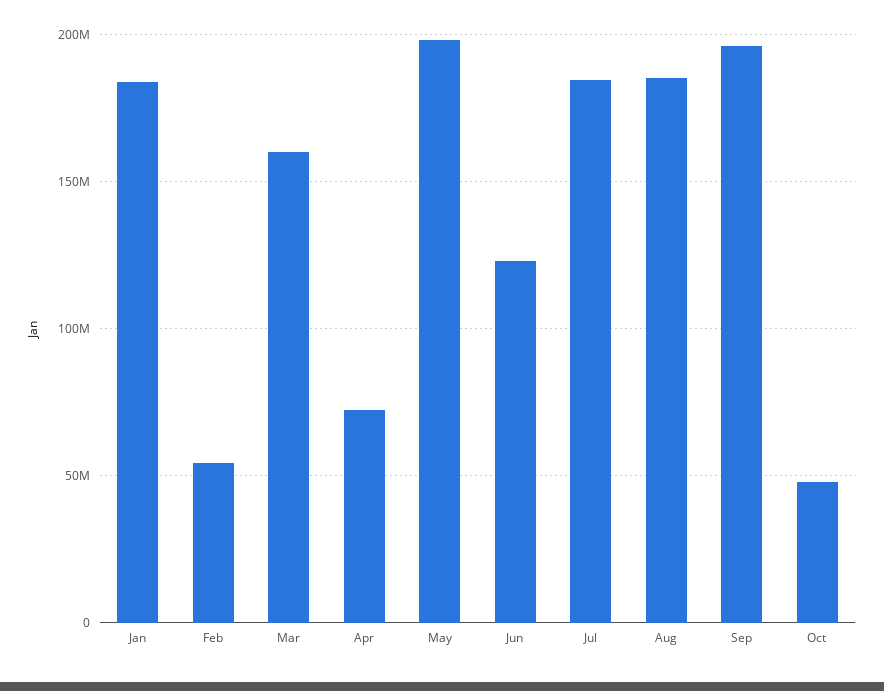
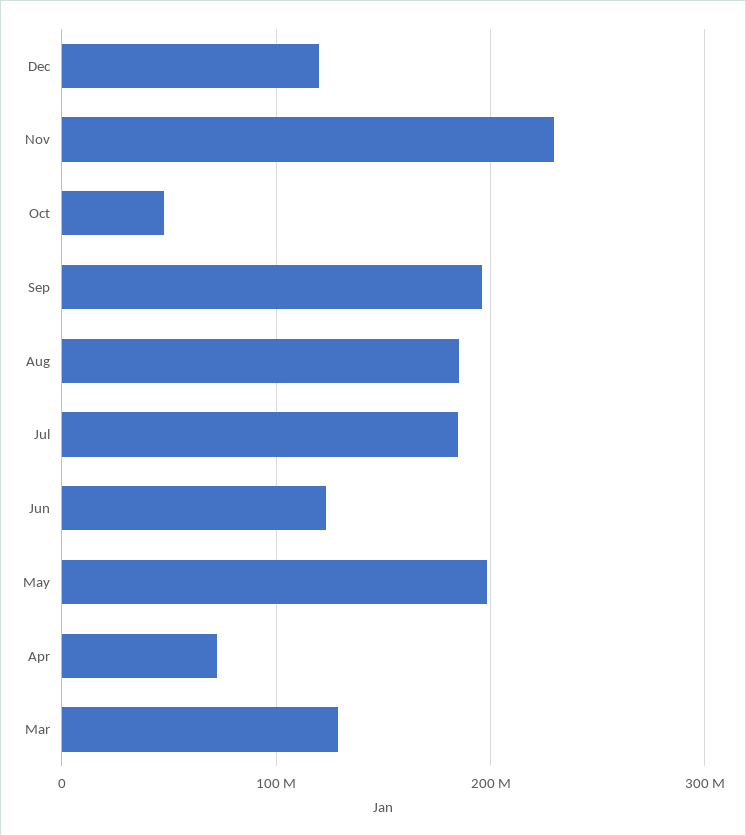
Jan: 185000000 -> none
Feb: 55000000 -> none
Mar: 160000000 -> 130000000
Dec: none -> 120000000
Nov: none -> 230000000

